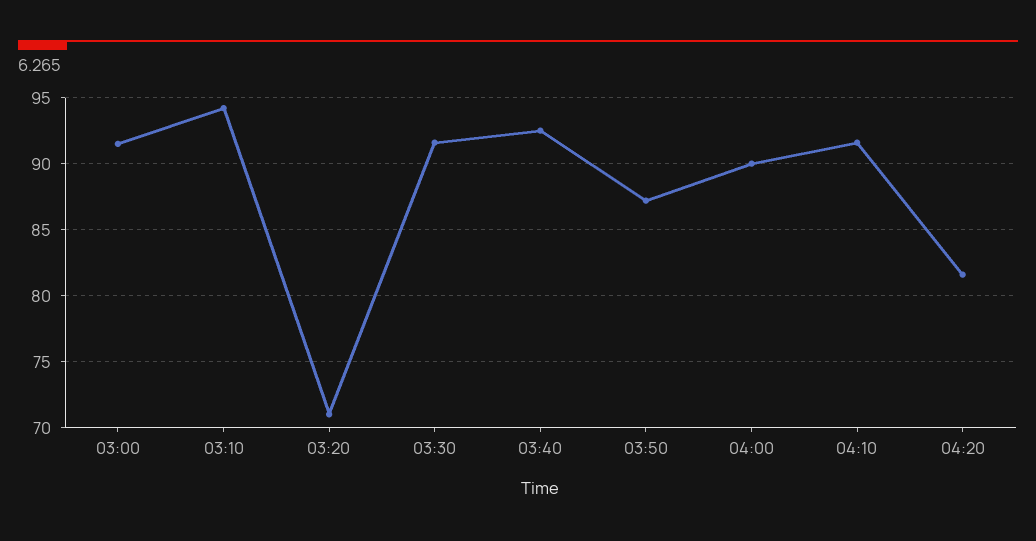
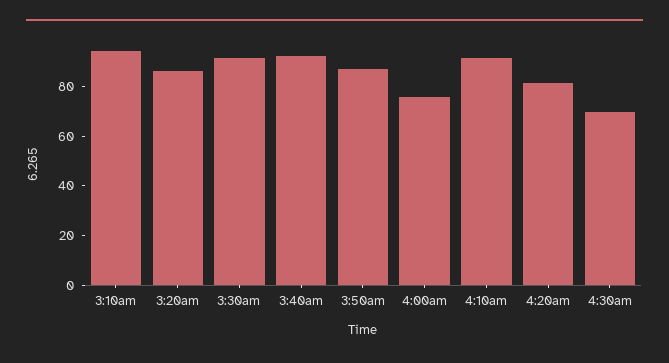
03:00: 91.5 -> none
03:20: 71 -> 85
04:00: 90 -> 75
4:30am: none -> 70

